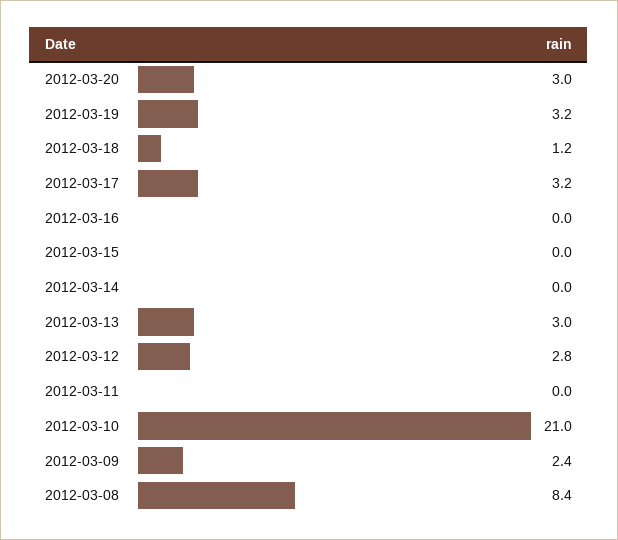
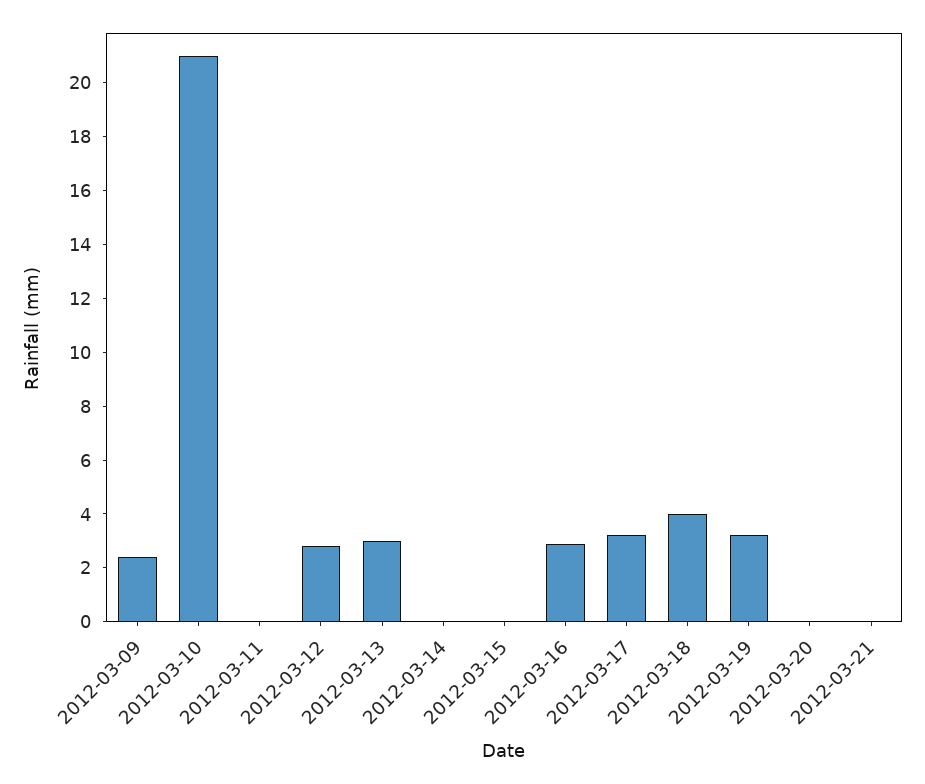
2012-03-20: 3 -> 0
2012-03-18: 1.2 -> 4
2012-03-16: 0 -> 3
2012-03-08: 8.4 -> none
2012-03-21: none -> 0

